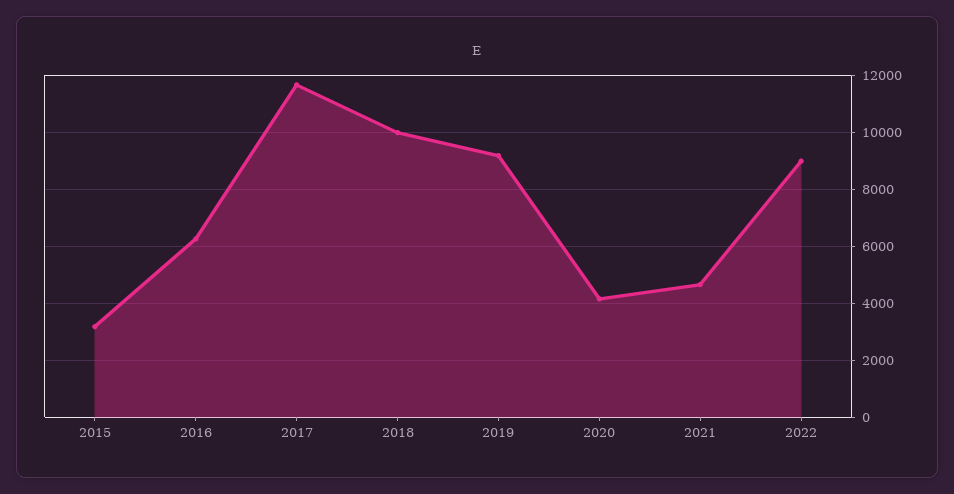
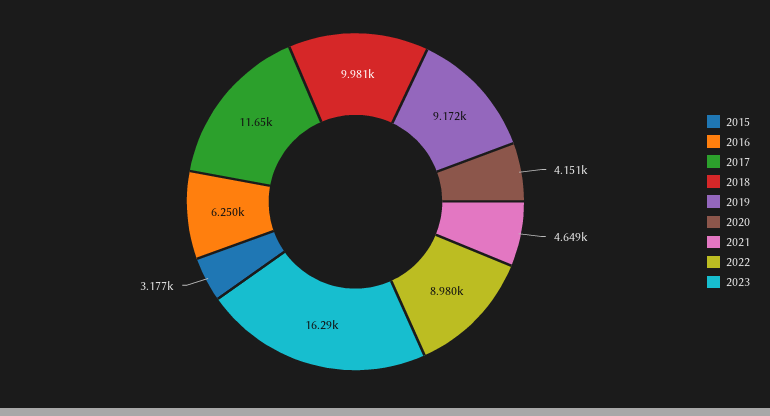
2023: none -> 16290

